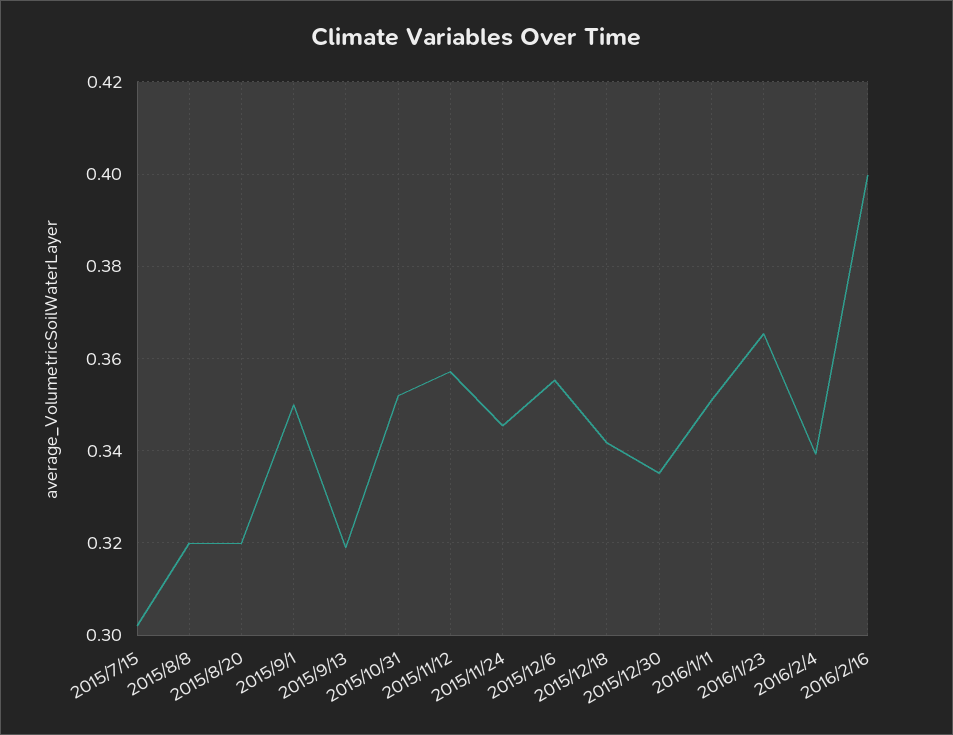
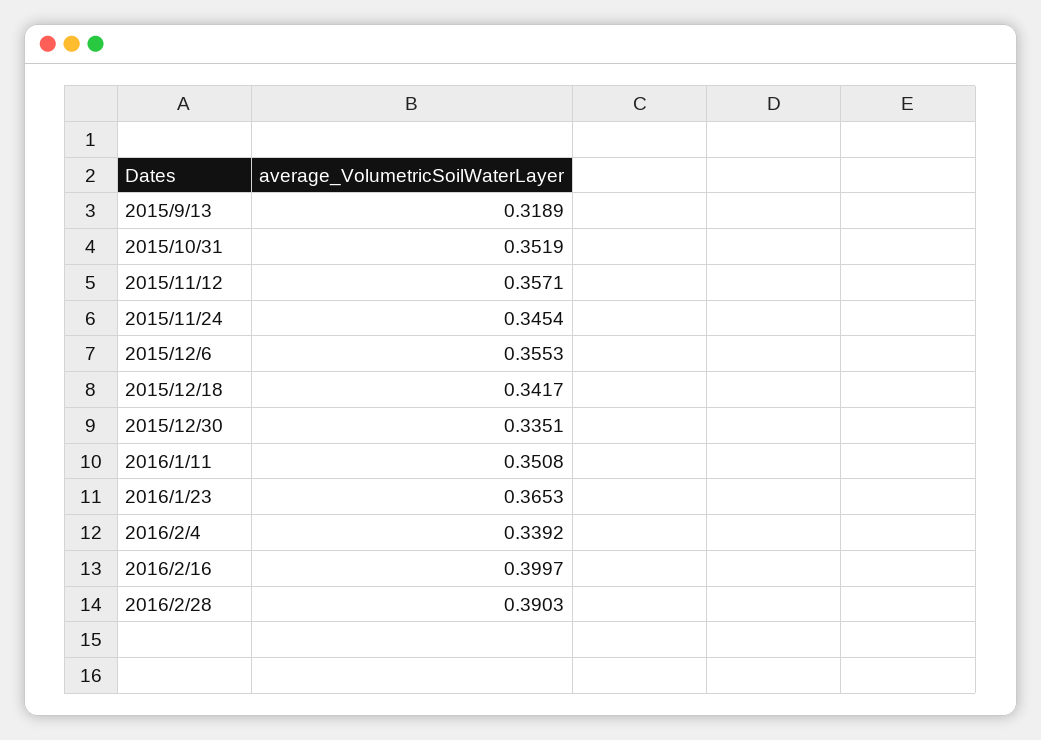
2015/7/15: 0.302 -> none
2015/8/8: 0.32 -> none
2015/8/20: 0.32 -> none
2015/9/1: 0.35 -> none
2016/2/28: none -> 0.3903

